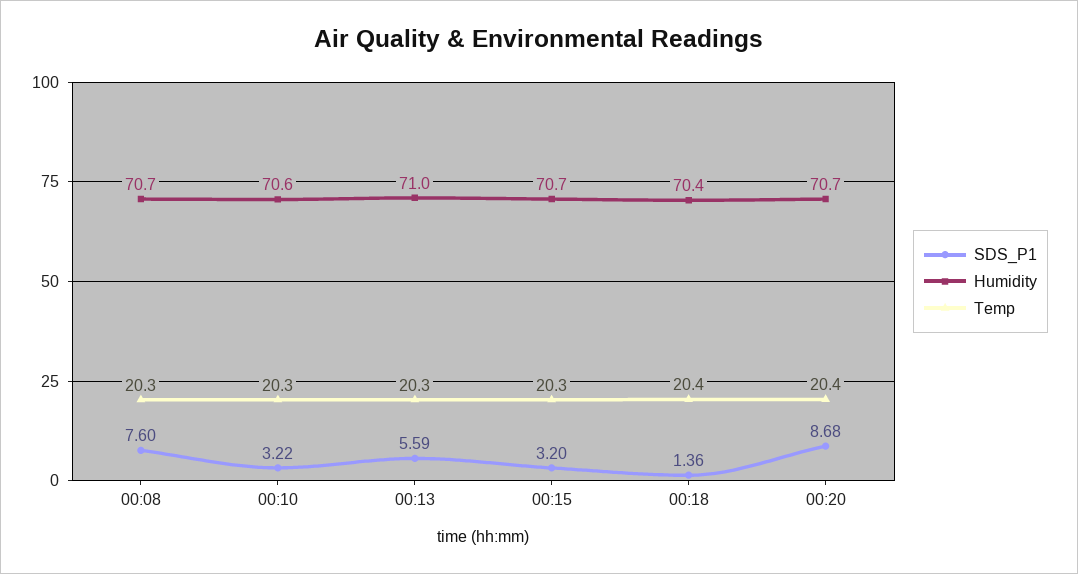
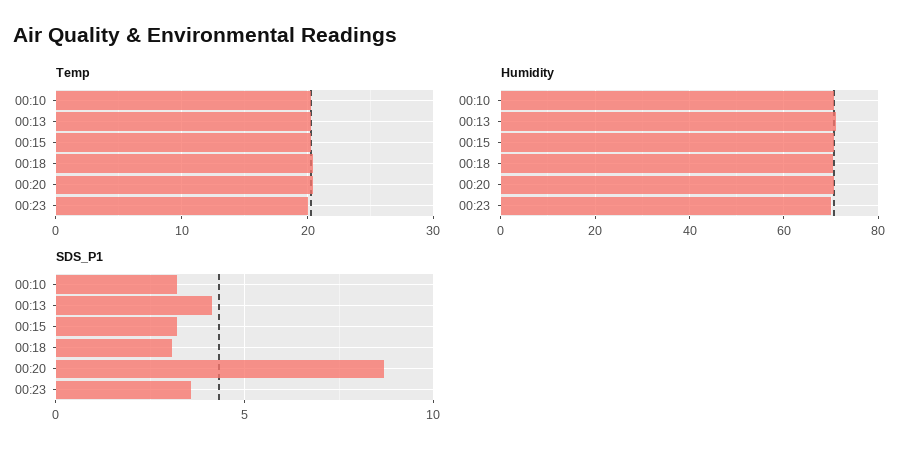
SDS_P1, 00:08: 7.6 -> none
Humidity, 00:08: 70.7 -> none
Temp, 00:08: 20.3 -> none
SDS_P1, 00:13: 5.59 -> 4
SDS_P1, 00:18: 1.36 -> 3
Temp, 00:23: none -> 20
Humidity, 00:23: none -> 70
SDS_P1, 00:23: none -> 3.5

